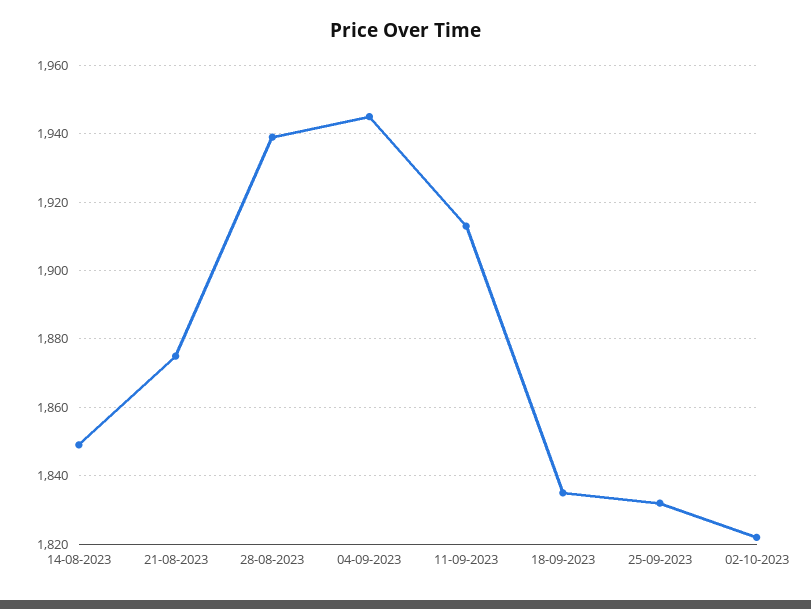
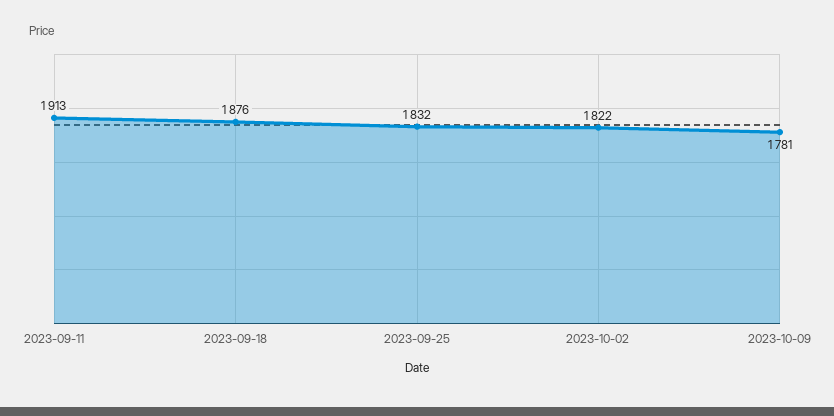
14-08-2023: 1850 -> none
21-08-2023: 1875 -> none
28-08-2023: 1940 -> none
04-09-2023: 1945 -> none
18-09-2023: 1835 -> 1876
2023-10-09: none -> 1781

